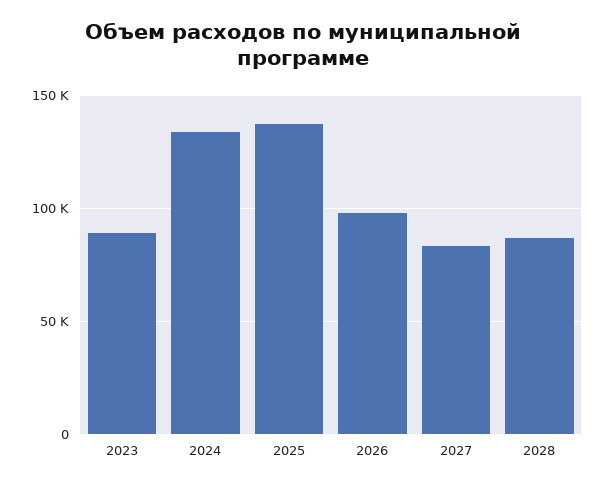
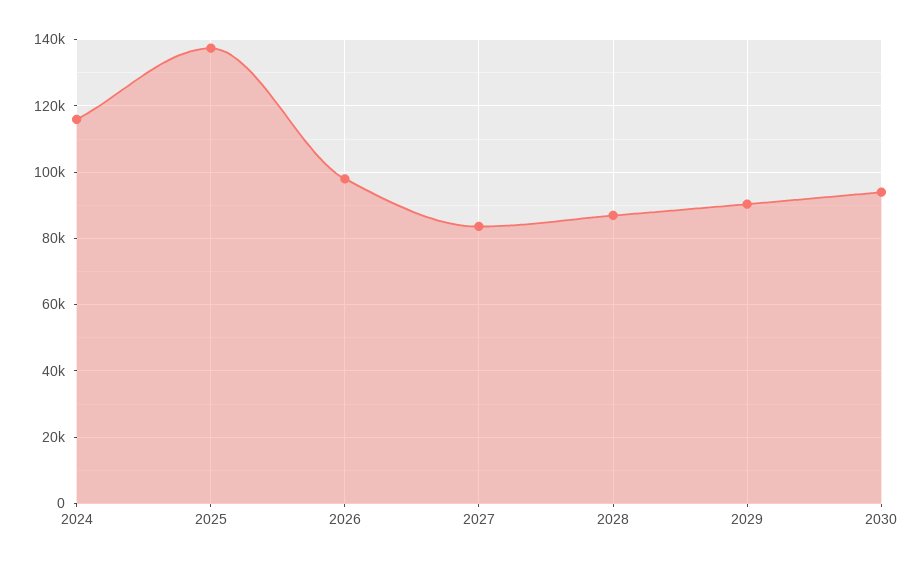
2023: 90000 -> none
2024: 135000 -> 116000
2029: none -> 90000
2030: none -> 94000

